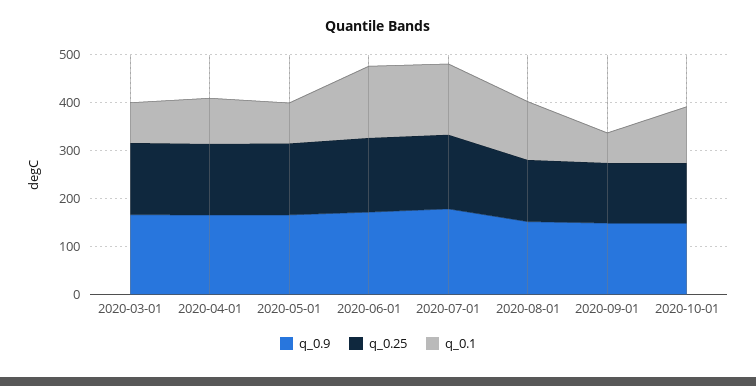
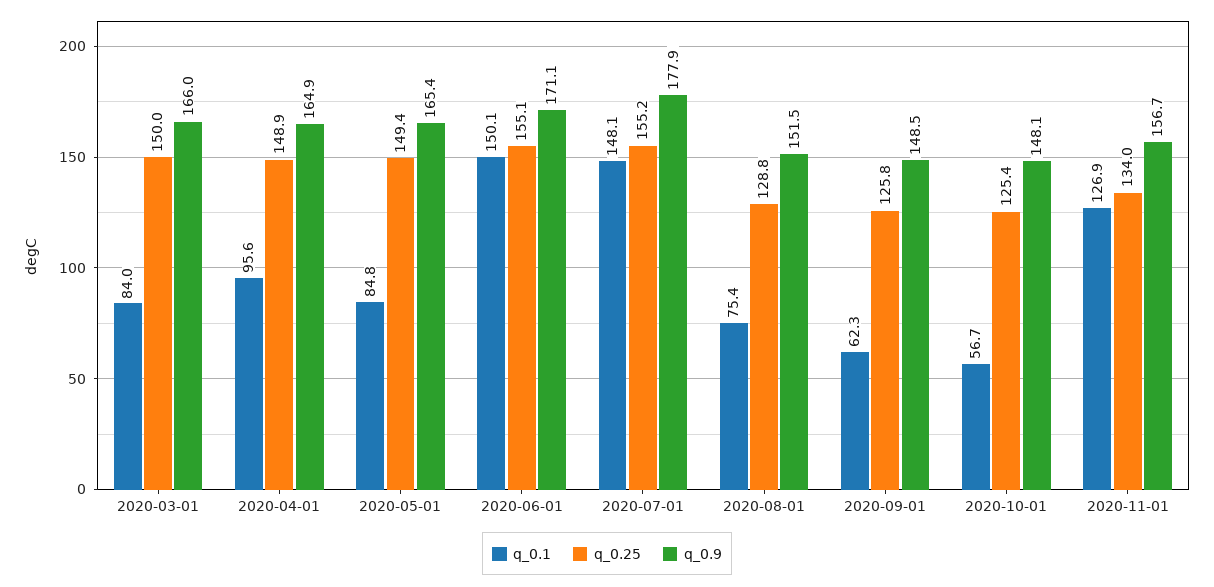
q_0.1, 2020-08-01: 120 -> 75.4
q_0.1, 2020-10-01: 120 -> 56.7
q_0.1, 2020-11-01: none -> 126.9
q_0.25, 2020-11-01: none -> 134
q_0.9, 2020-11-01: none -> 156.7

